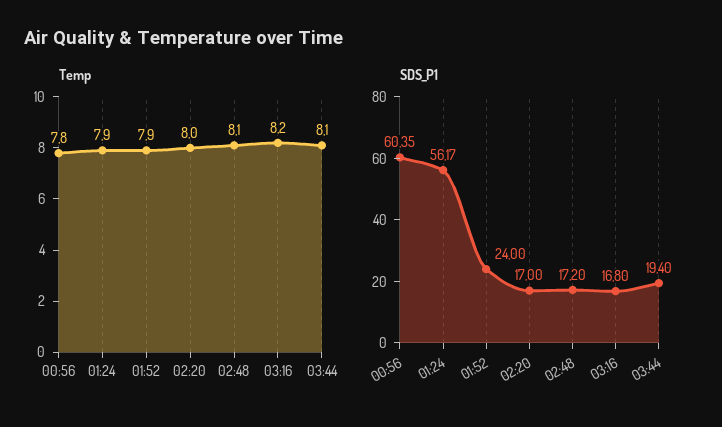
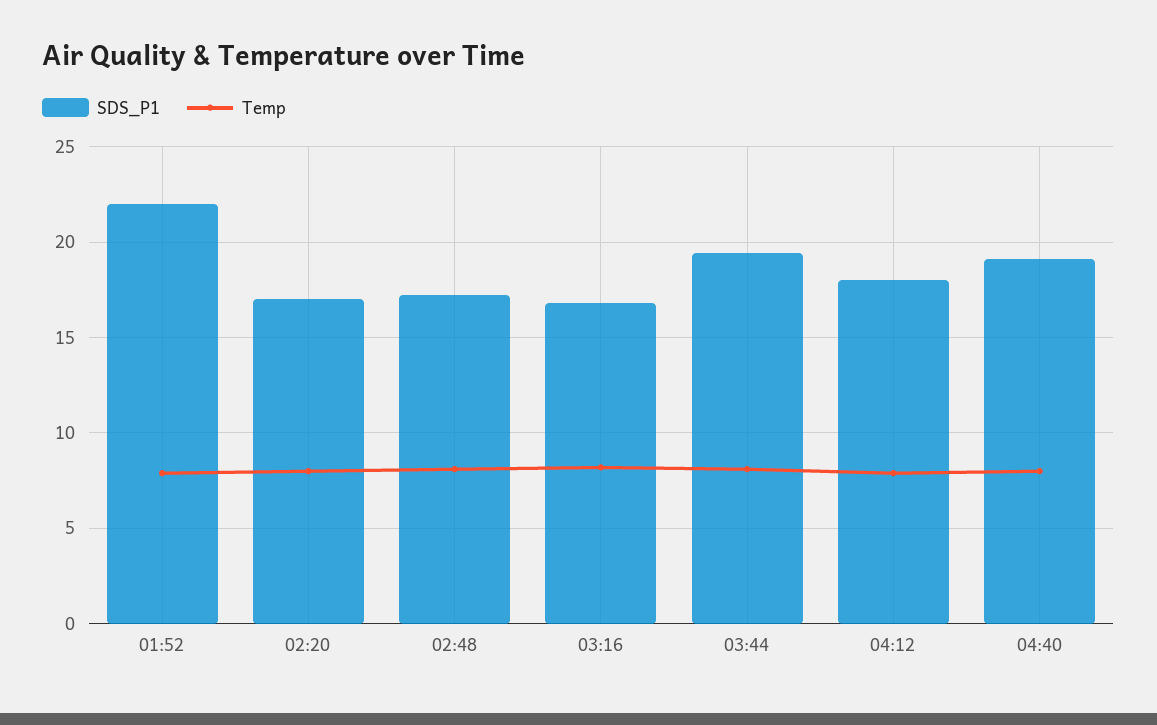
Temp, 00:56: 7.8 -> none
Temp, 01:24: 7.9 -> none
SDS_P1, 00:56: 60.35 -> none
SDS_P1, 01:24: 56.17 -> none
SDS_P1, 01:52: 24 -> 22
SDS_P1, 04:12: none -> 18
Temp, 04:12: none -> 8
SDS_P1, 04:40: none -> 19
Temp, 04:40: none -> 8

